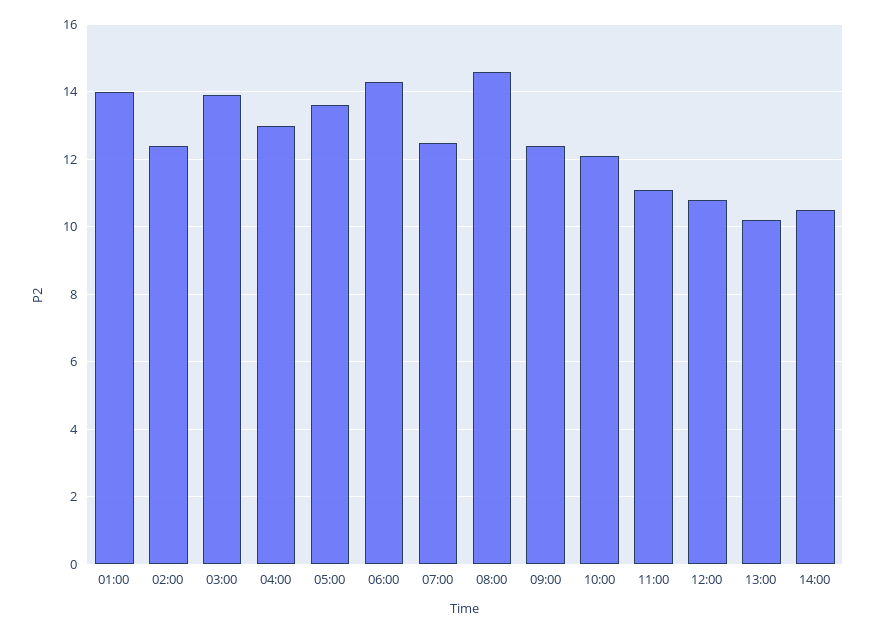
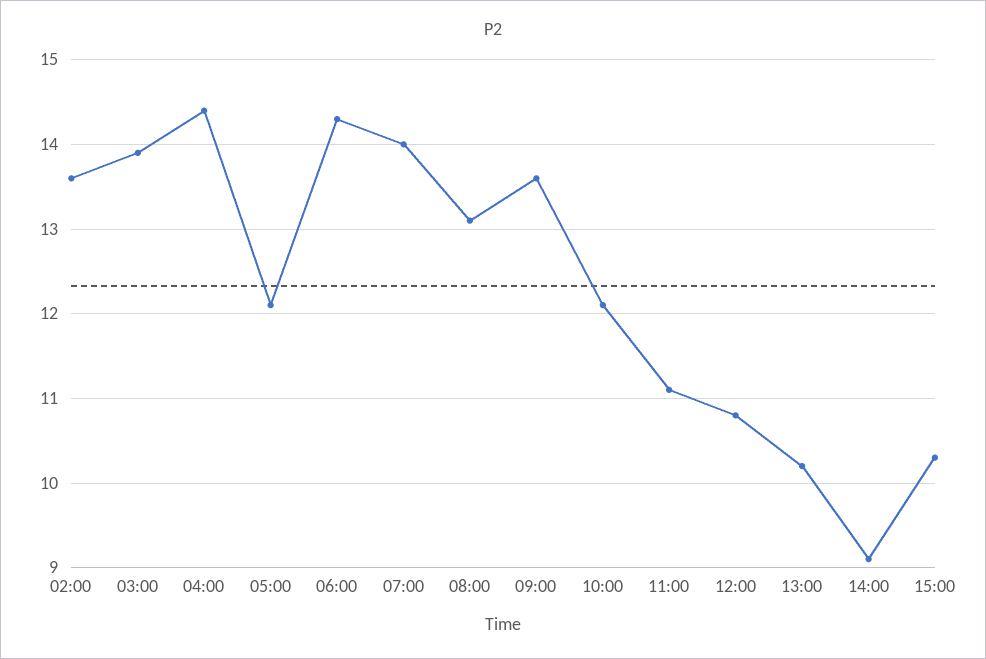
01:00: 14 -> none
02:00: 12.5 -> 13.6
04:00: 13 -> 14.4
05:00: 13.5 -> 12.1
07:00: 12.5 -> 14
08:00: 14.5 -> 13.1
09:00: 12.5 -> 13.6
14:00: 10.5 -> 9.1
15:00: none -> 10.3

